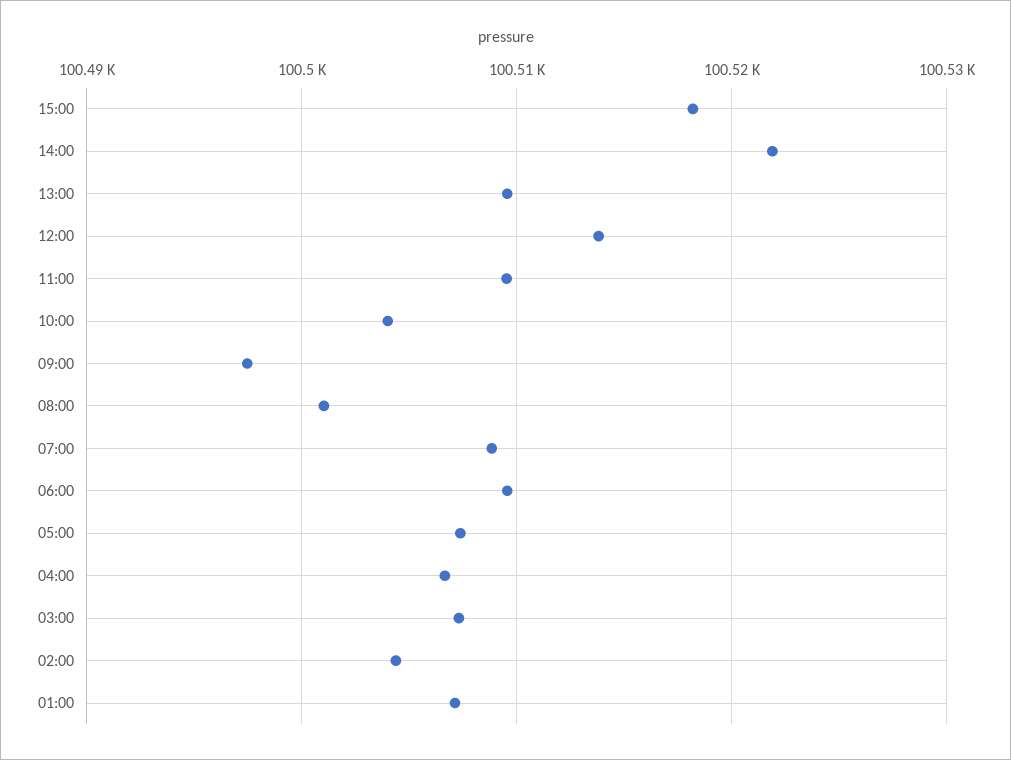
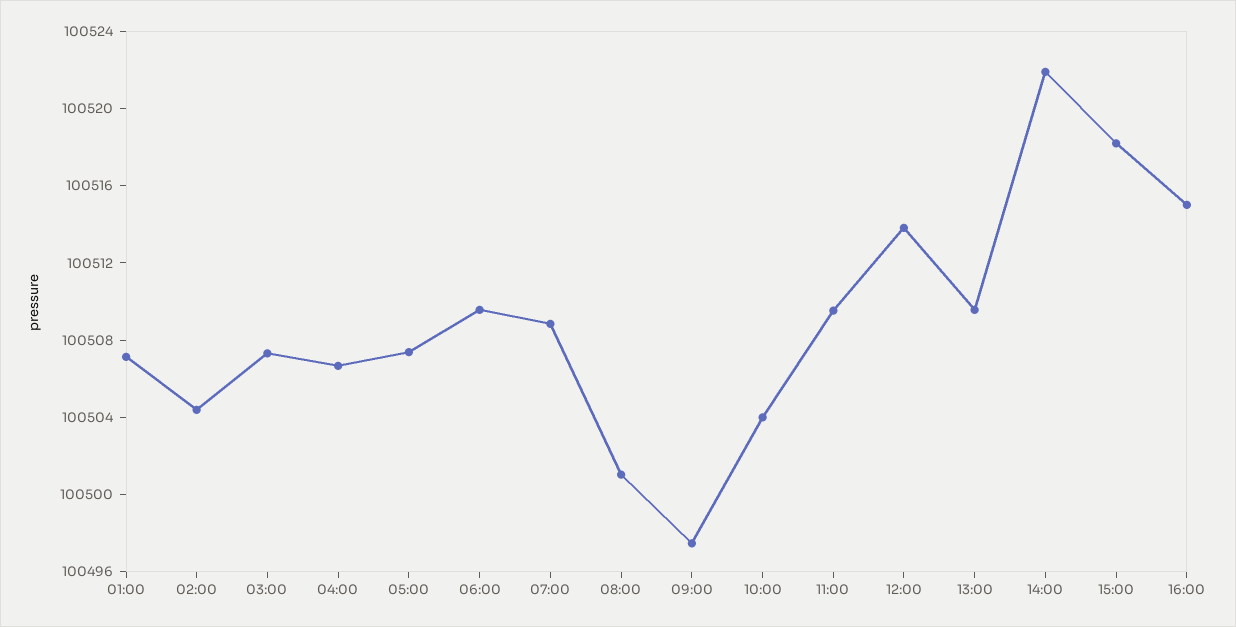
16:00: none -> 100515

